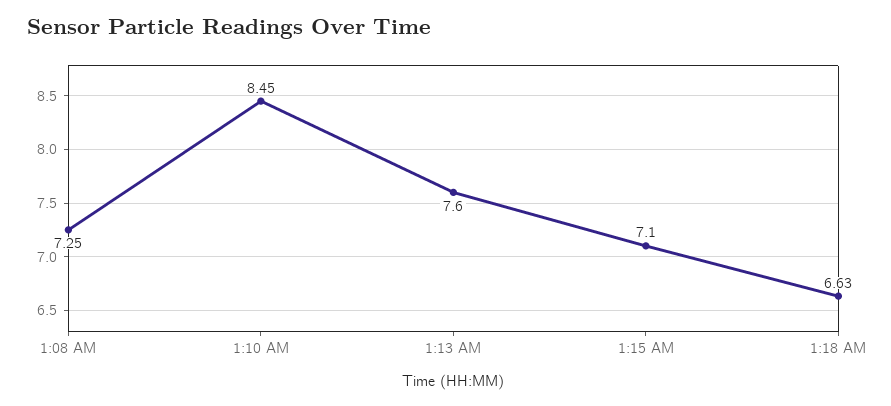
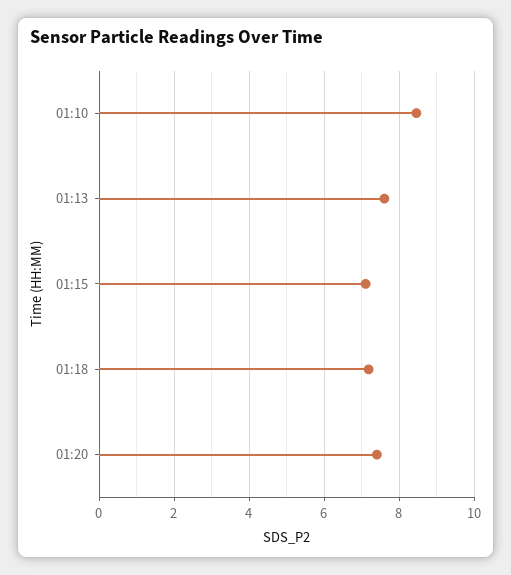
1:08 AM: 7.25 -> none
1:18 AM: 6.63 -> 7.2
01:20: none -> 7.4

